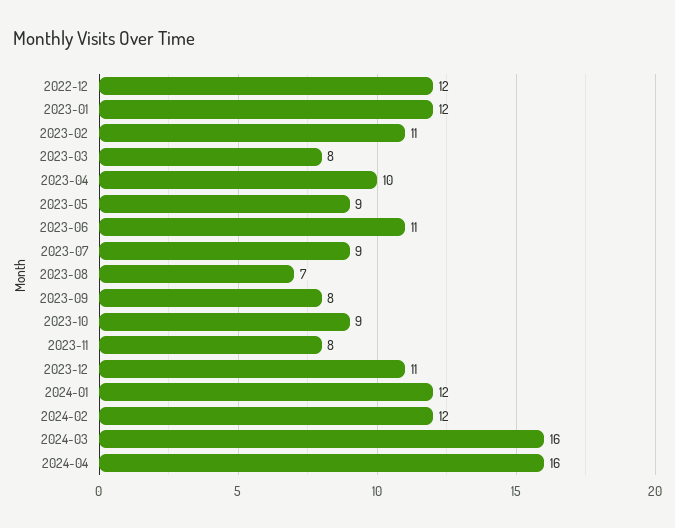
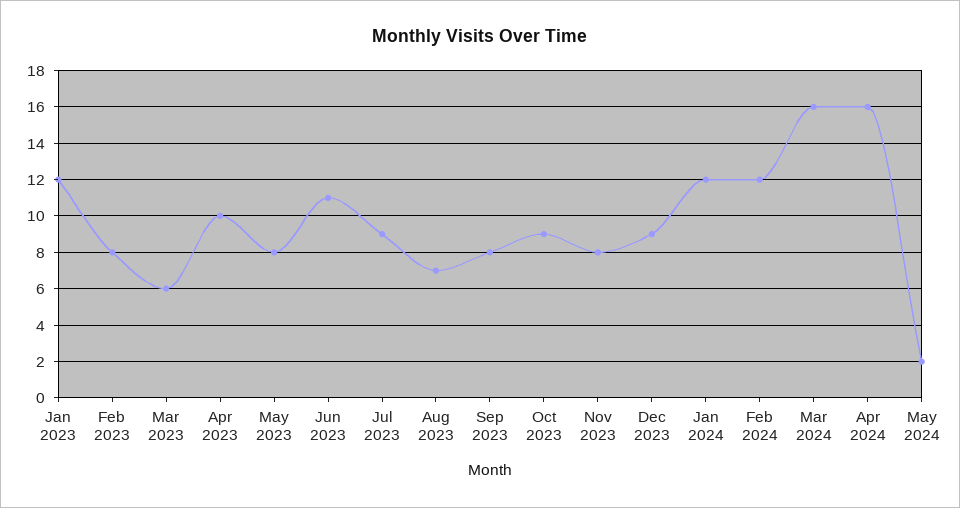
2022-12: 12 -> none
2023-02: 11 -> 8
2023-03: 8 -> 6
2023-05: 9 -> 8
2023-12: 11 -> 9
May 2024: none -> 2

